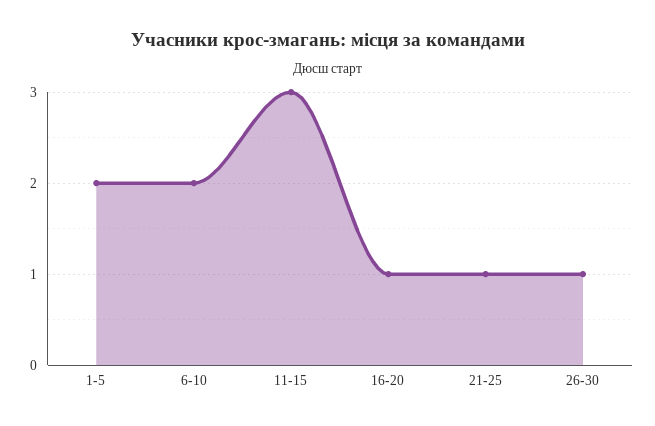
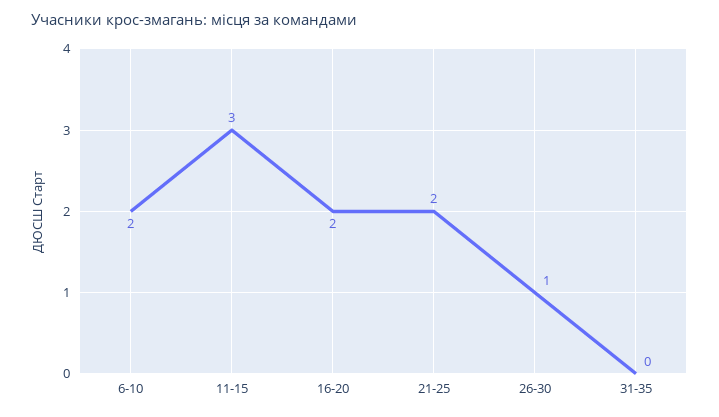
1-5: 2 -> none
16-20: 1 -> 2
21-25: 1 -> 2
31-35: none -> 0

